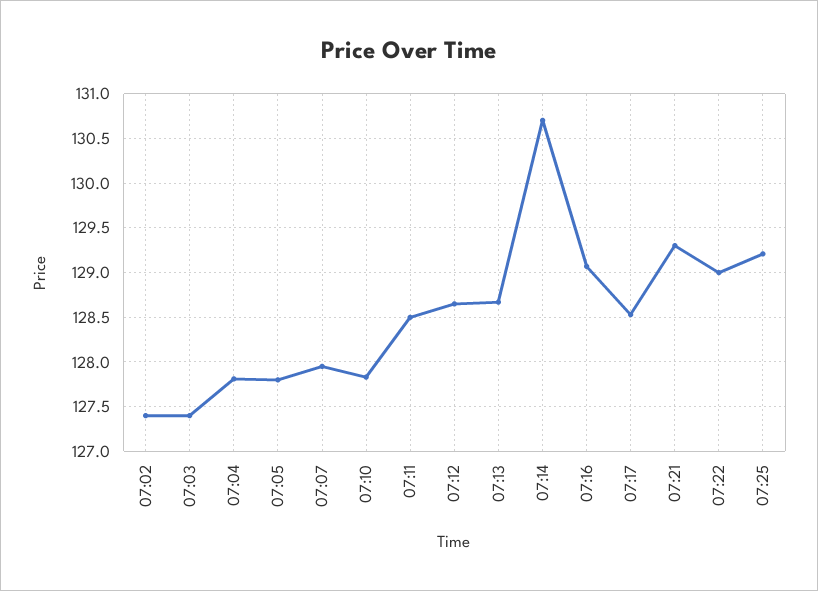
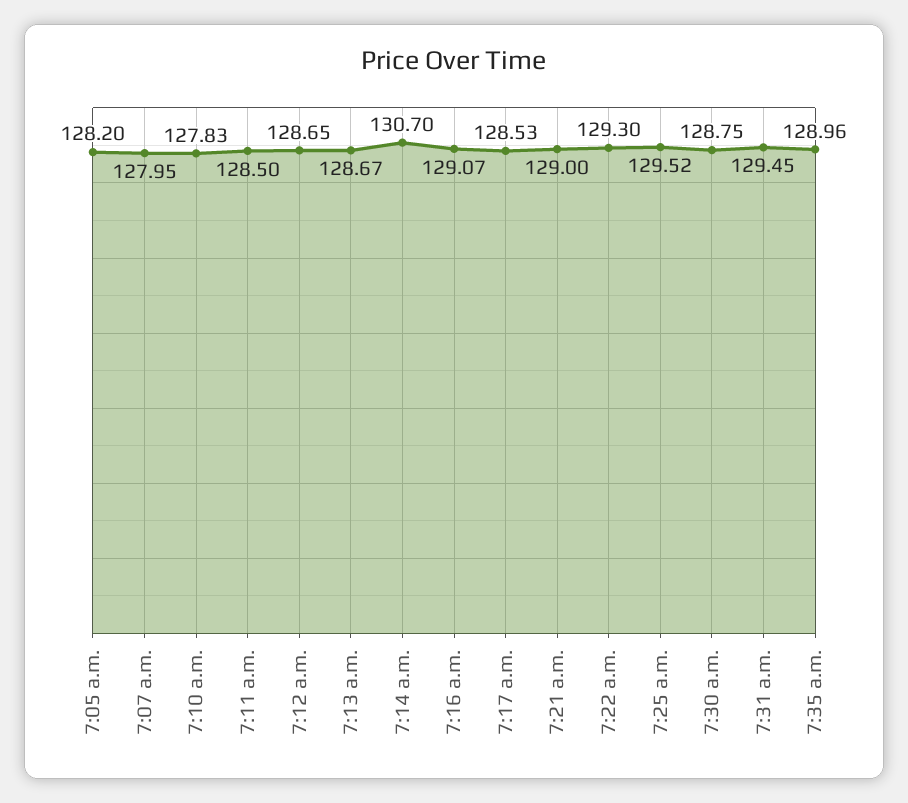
07:02: 127.4 -> none
07:03: 127.4 -> none
07:04: 127.8 -> none
07:05: 127.8 -> 128.2
07:21: 129.3 -> 129
07:22: 129 -> 129.3
07:25: 129.2 -> 129.52
7:30 a.m.: none -> 128.75
7:31 a.m.: none -> 129.45
7:35 a.m.: none -> 128.96

